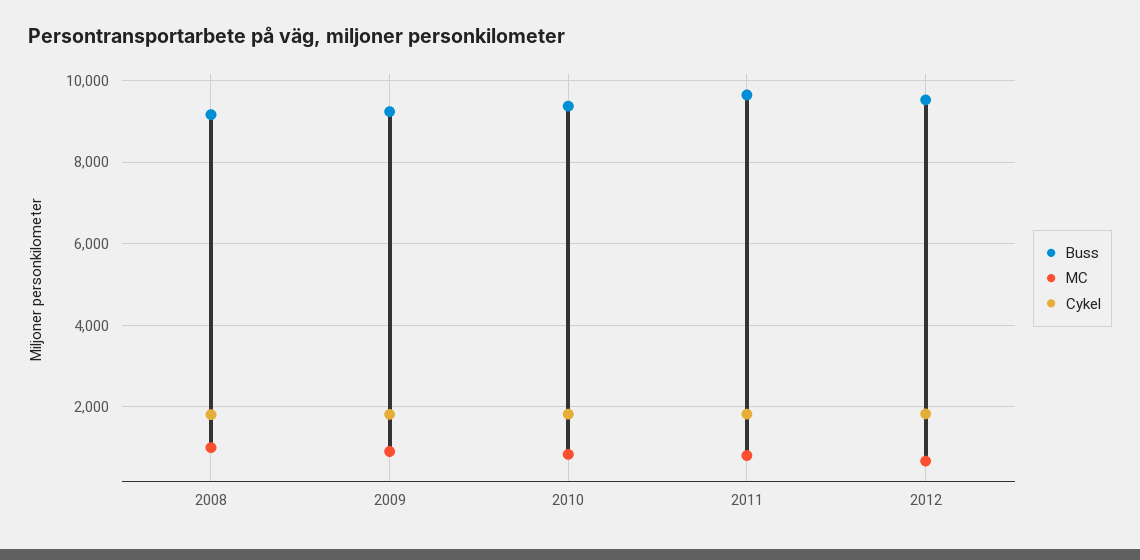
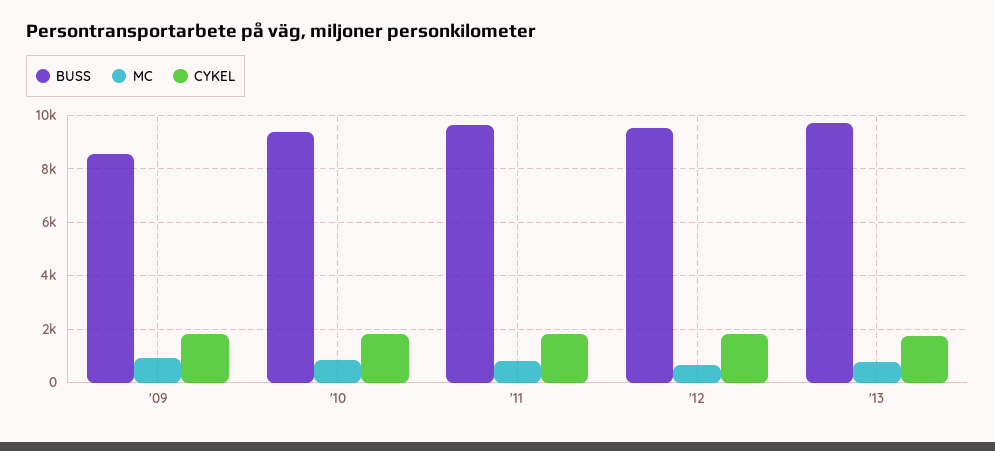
Buss, 2008: 9200 -> none
MC, 2008: 1000 -> none
Cykel, 2008: 1800 -> none
Buss, 2009: 9200 -> 8500
Buss, '13: none -> 9750
MC, '13: none -> 750
Cykel, '13: none -> 1750

